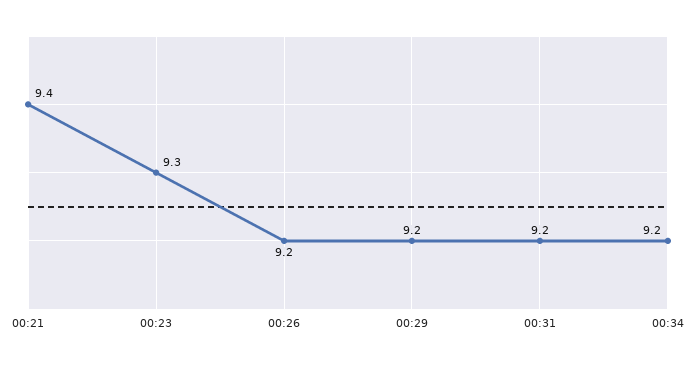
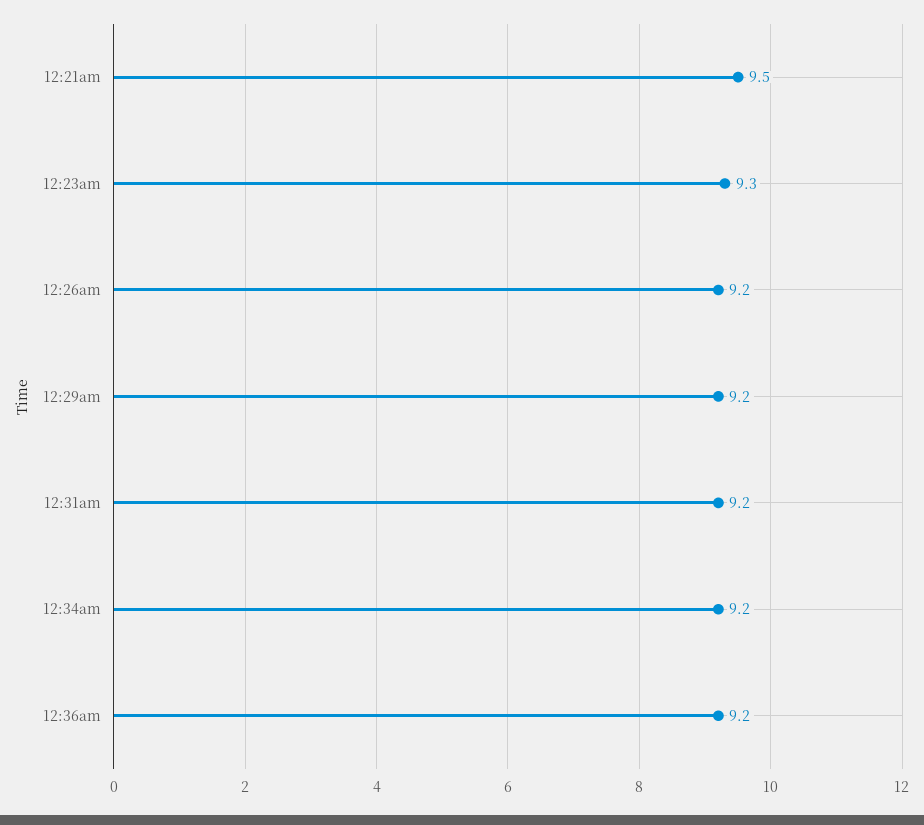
00:21: 9.4 -> 9.5
12:36am: none -> 9.2

